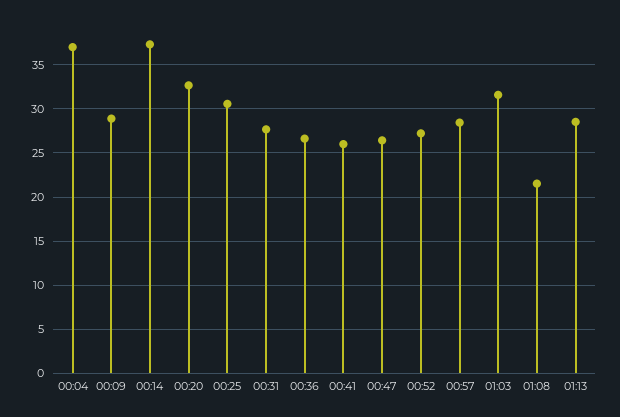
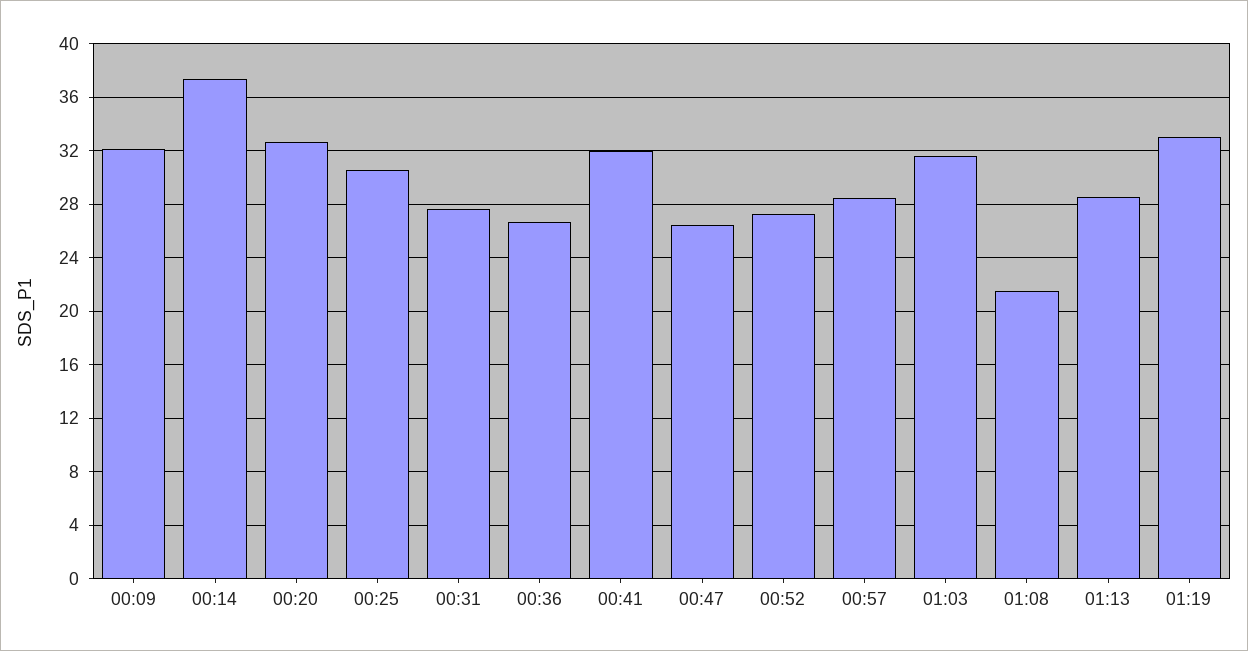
00:04: 37 -> none
00:09: 29 -> 32
00:41: 26 -> 32
01:19: none -> 33

